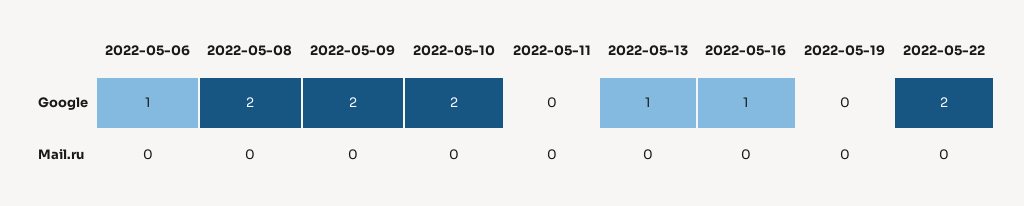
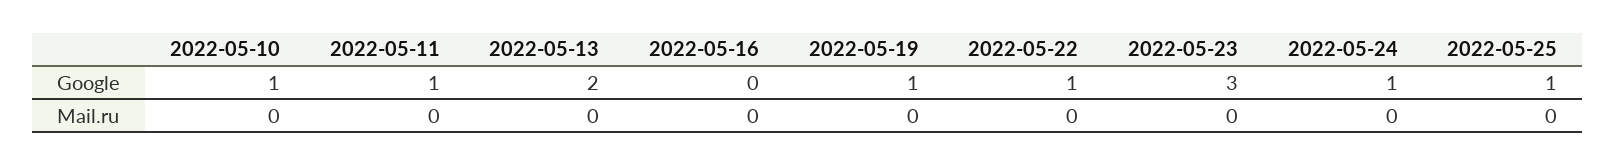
2022-05-06, Google: 1 -> none
2022-05-08, Google: 2 -> none
2022-05-09, Google: 2 -> none
2022-05-10, Google: 2 -> 1
2022-05-11, Google: 0 -> 1
2022-05-13, Google: 1 -> 2
2022-05-16, Google: 1 -> 0
2022-05-19, Google: 0 -> 1
2022-05-22, Google: 2 -> 1
2022-05-06, Mail.ru: 0 -> none
2022-05-08, Mail.ru: 0 -> none
2022-05-09, Mail.ru: 0 -> none
2022-05-23, Google: none -> 3
2022-05-24, Google: none -> 1
2022-05-25, Google: none -> 1
2022-05-23, Mail.ru: none -> 0
2022-05-24, Mail.ru: none -> 0
2022-05-25, Mail.ru: none -> 0

